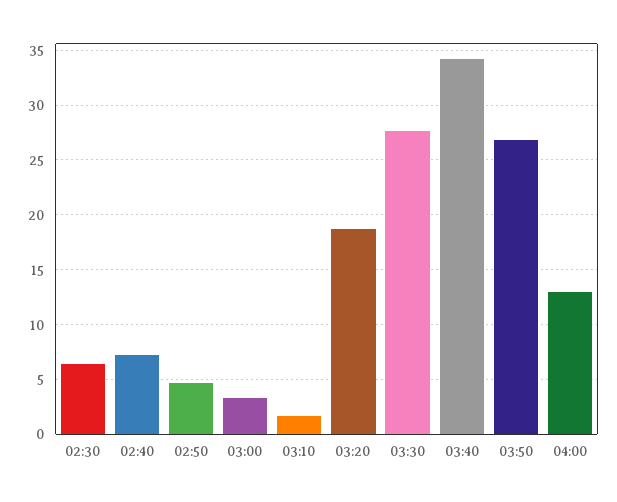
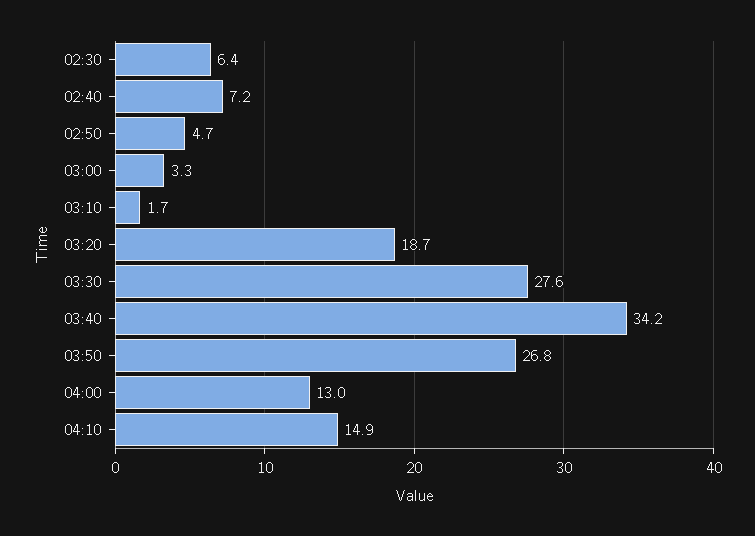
04:10: none -> 14.9

